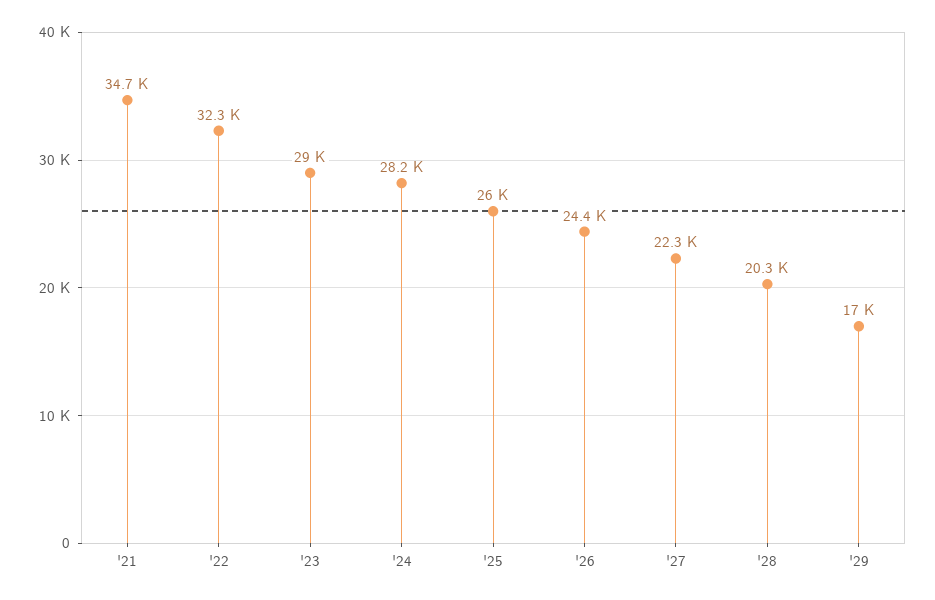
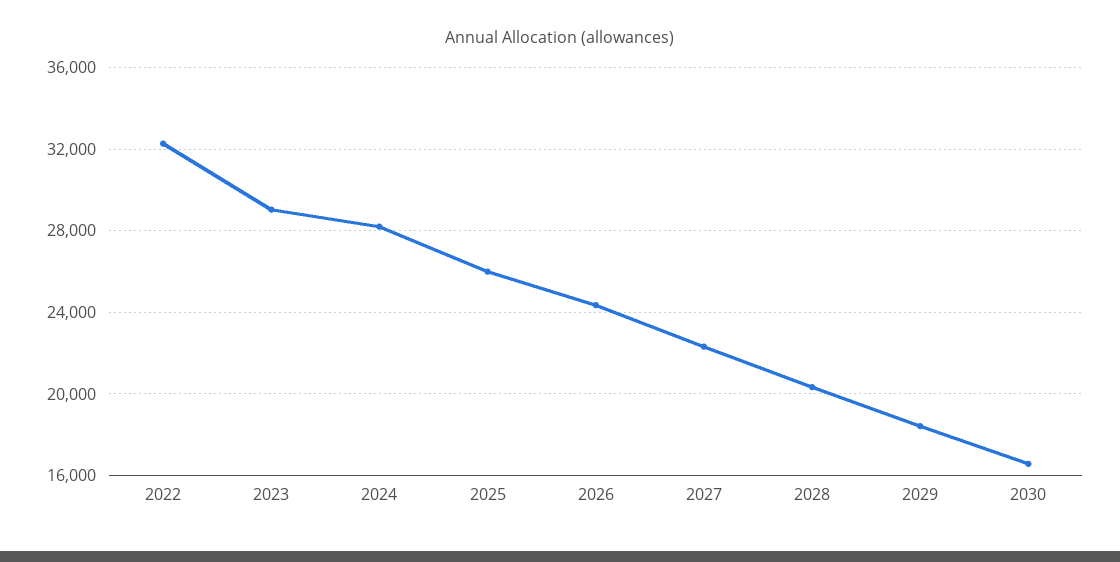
'21: 34700 -> none
'29: 17000 -> 18500
2030: none -> 16500

